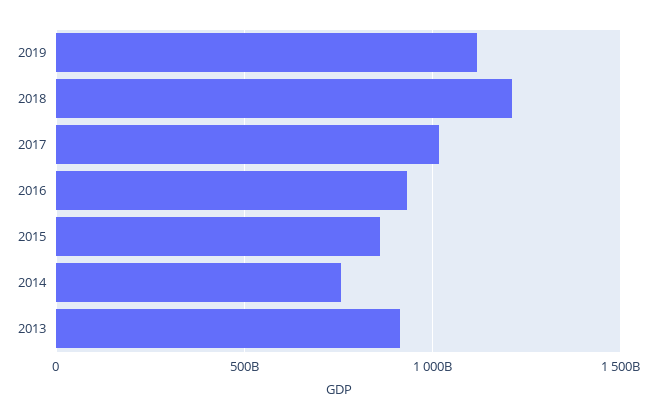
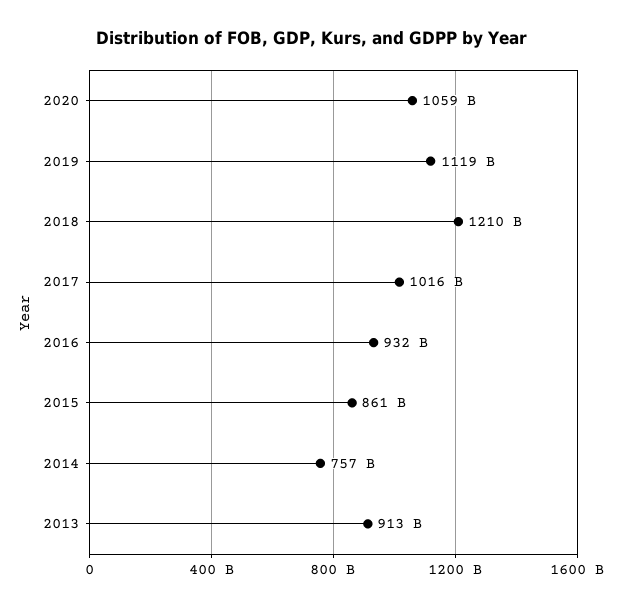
2020: none -> 1059000000000

